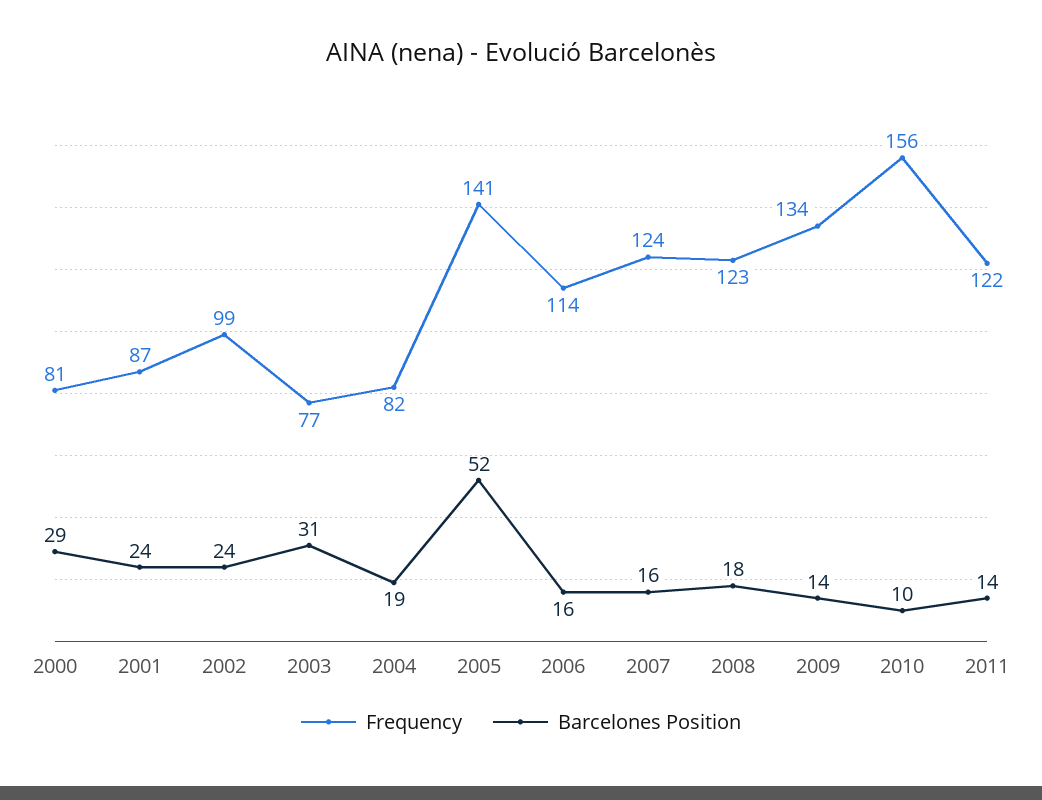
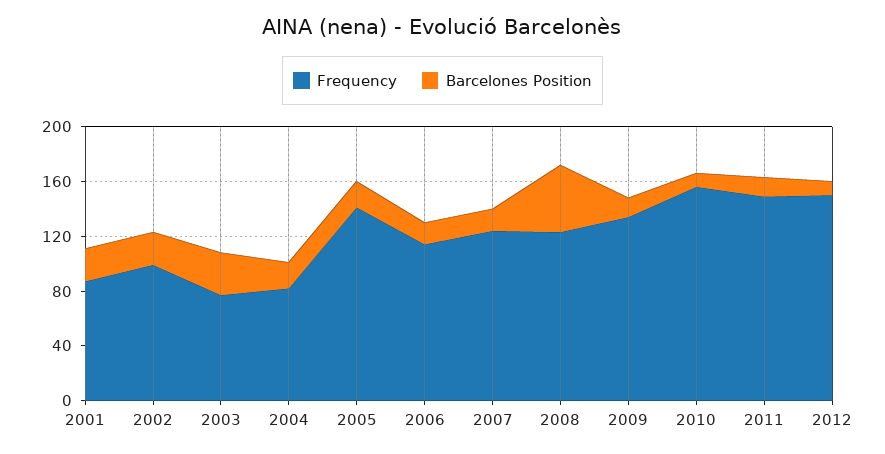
Frequency, 2000: 81 -> none
Barcelones Position, 2000: 29 -> none
Barcelones Position, 2005: 52 -> 20
Barcelones Position, 2008: 18 -> 50
Frequency, 2011: 122 -> 150
Frequency, 2012: none -> 150
Barcelones Position, 2012: none -> 10

